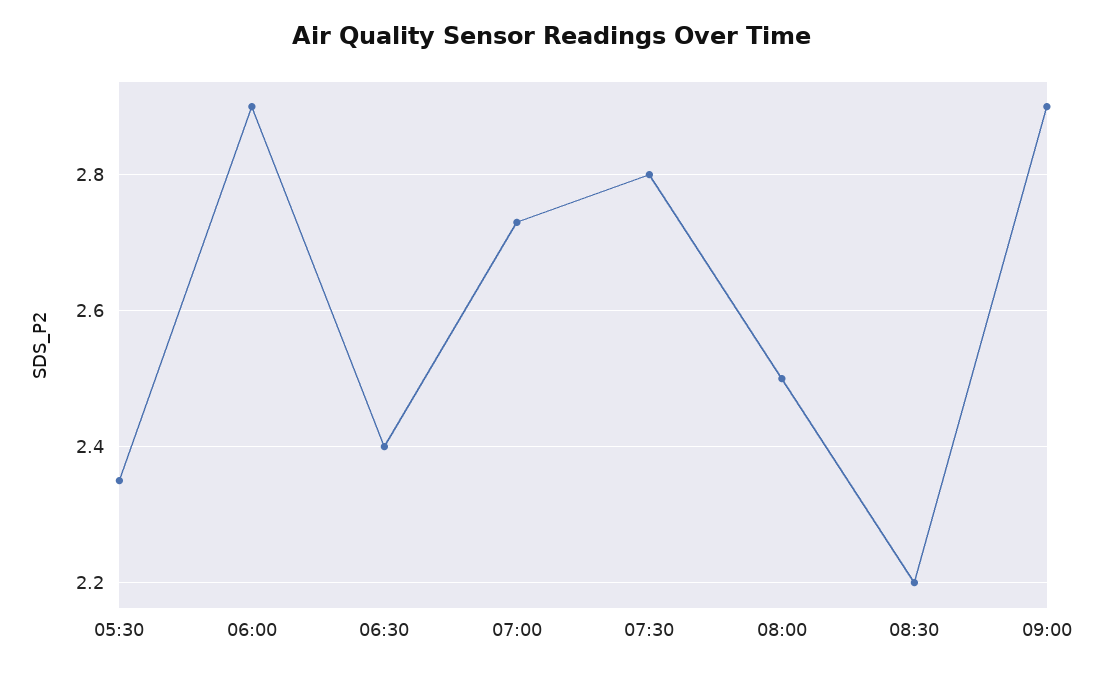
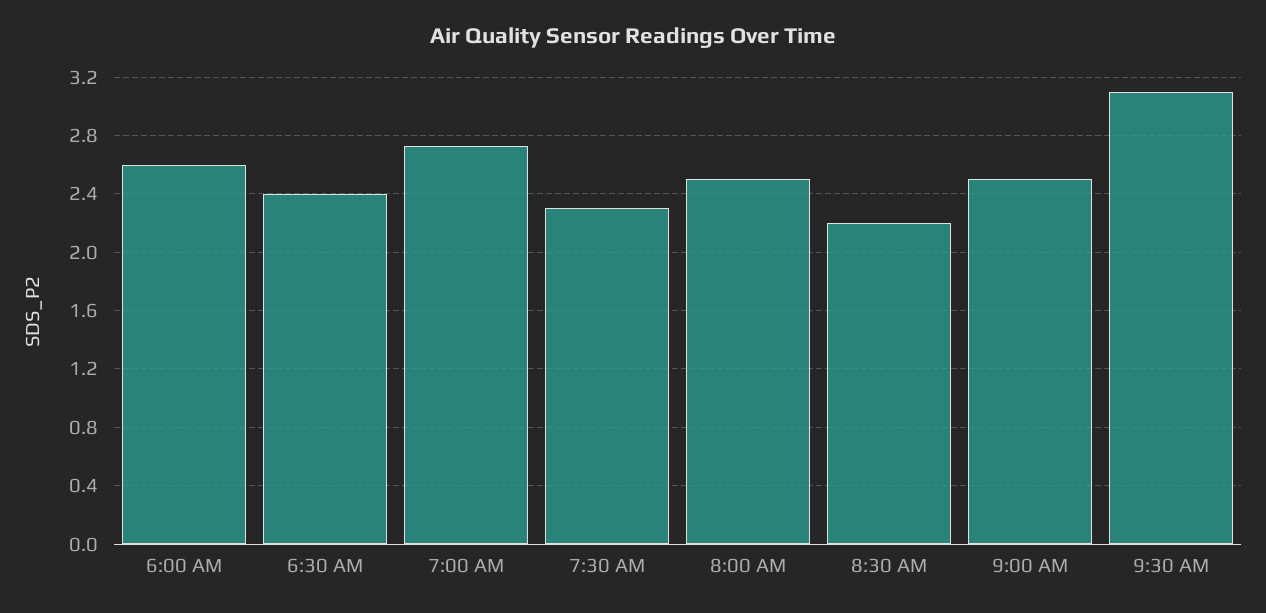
05:30: 2.35 -> none
06:00: 2.9 -> 2.6
07:30: 2.8 -> 2.3
09:00: 2.9 -> 2.5
9:30 AM: none -> 3.1

